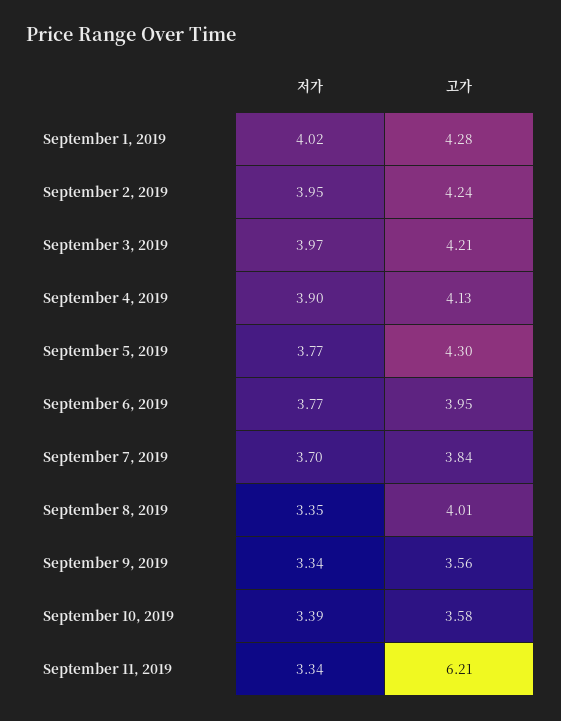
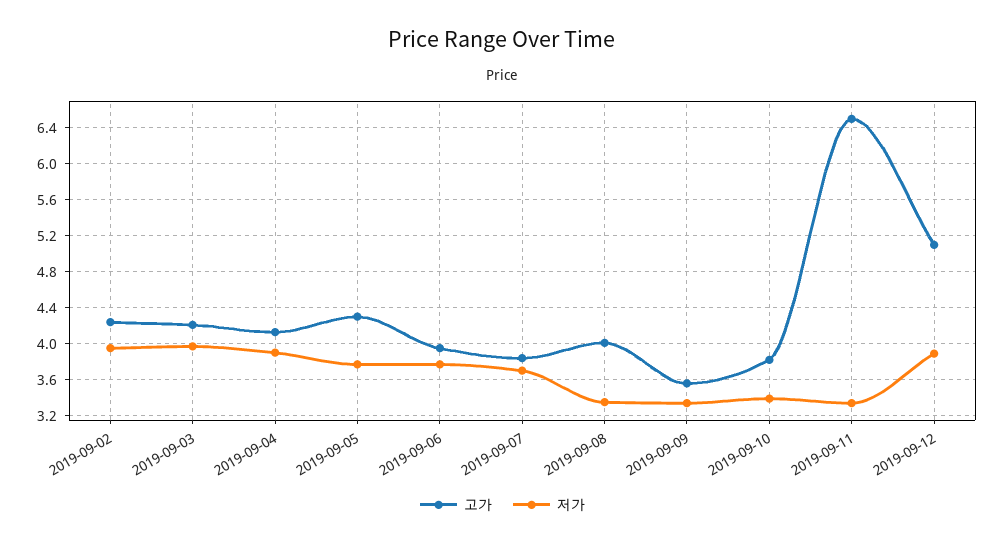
저가, September 1, 2019: 4.02 -> none
고가, September 1, 2019: 4.28 -> none
고가, September 10, 2019: 3.58 -> 3.8
고가, September 11, 2019: 6.21 -> 6.5
고가, 2019-09-12: none -> 5.1
저가, 2019-09-12: none -> 3.9

